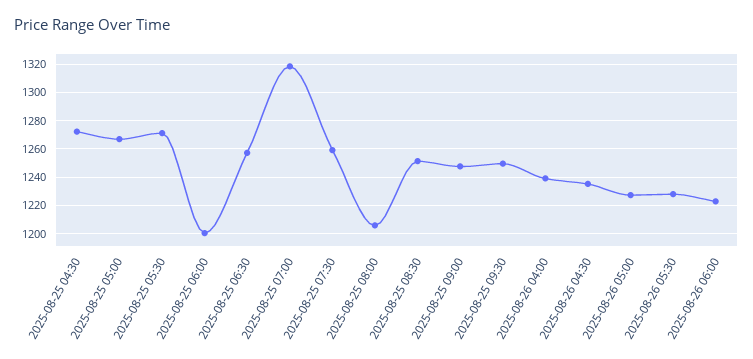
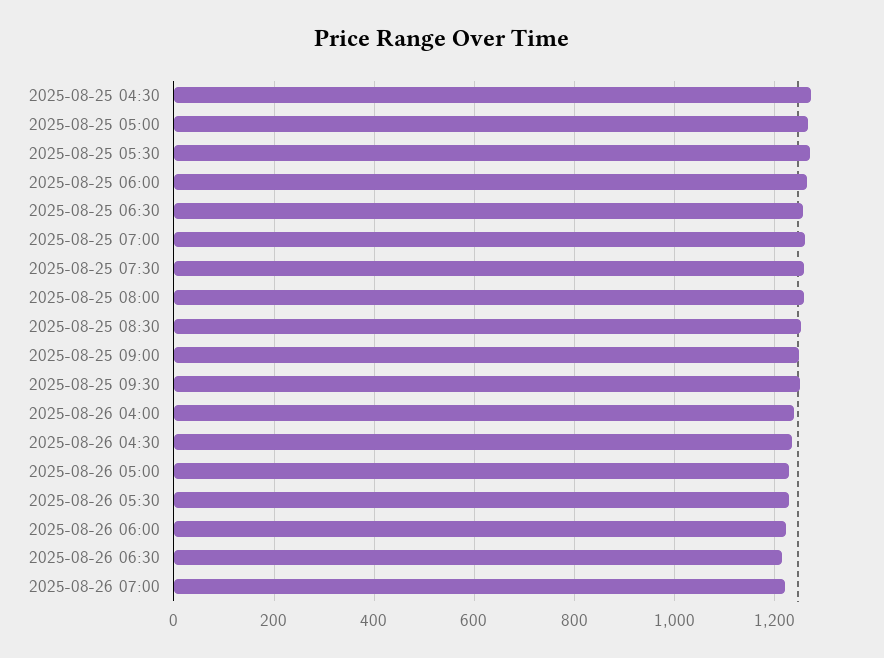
2025-08-25 06:00: 1200 -> 1260
2025-08-25 07:00: 1320 -> 1260
2025-08-25 08:00: 1205 -> 1260
2025-08-26 06:30: none -> 1220
2025-08-26 07:00: none -> 1220

